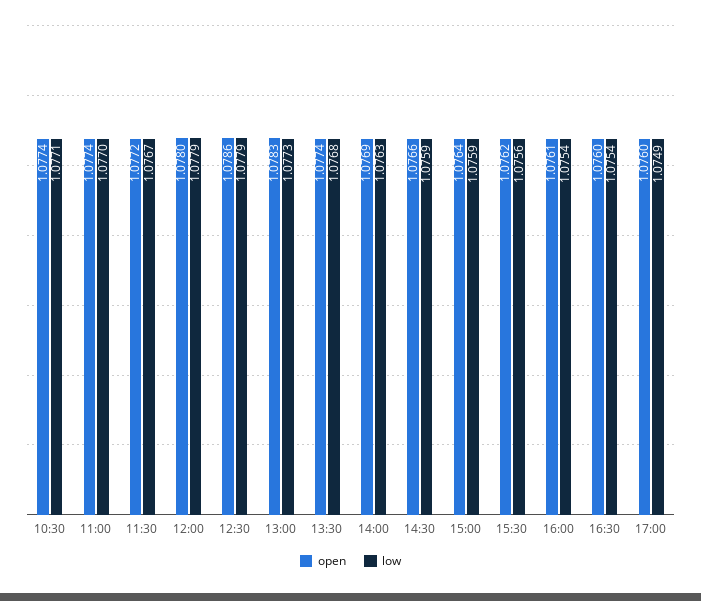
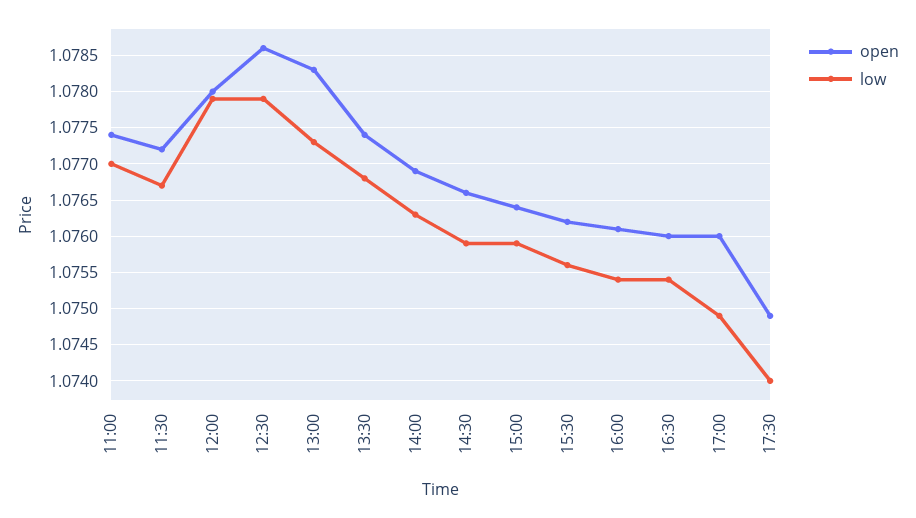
open, 10:30: 1.0774 -> none
low, 10:30: 1.0771 -> none
open, 17:30: none -> 1.0749
low, 17:30: none -> 1.074

